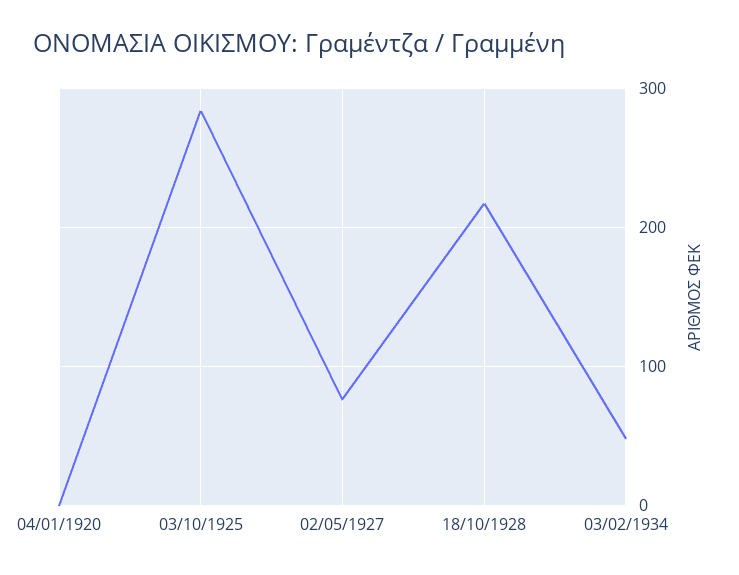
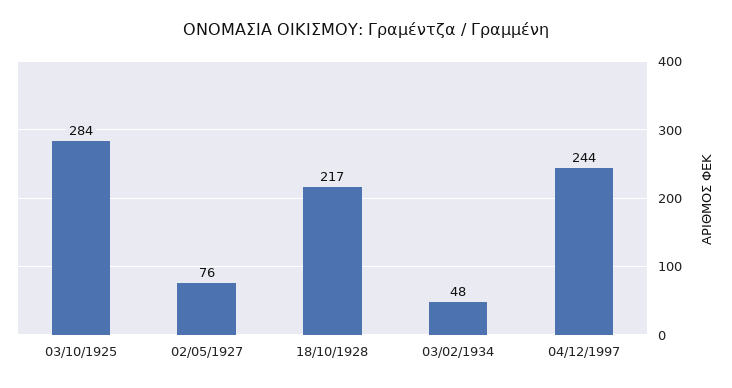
04/01/1920: 0 -> none
04/12/1997: none -> 244

